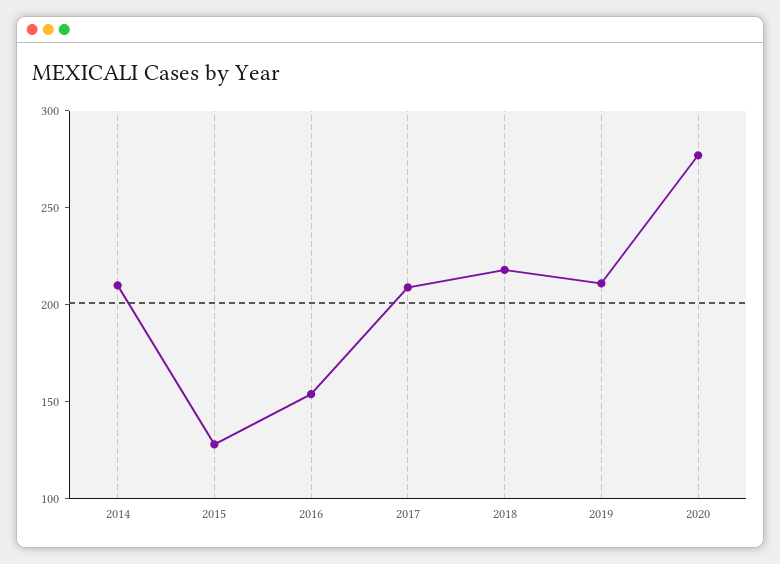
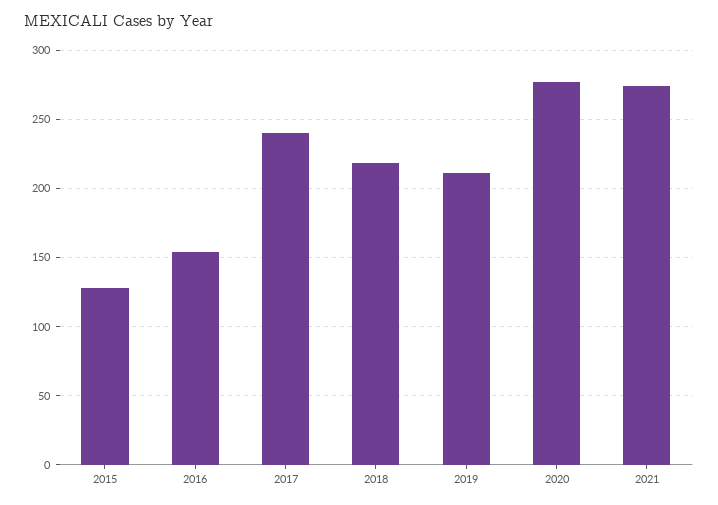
2014: 210 -> none
2017: 210 -> 240
2021: none -> 275

